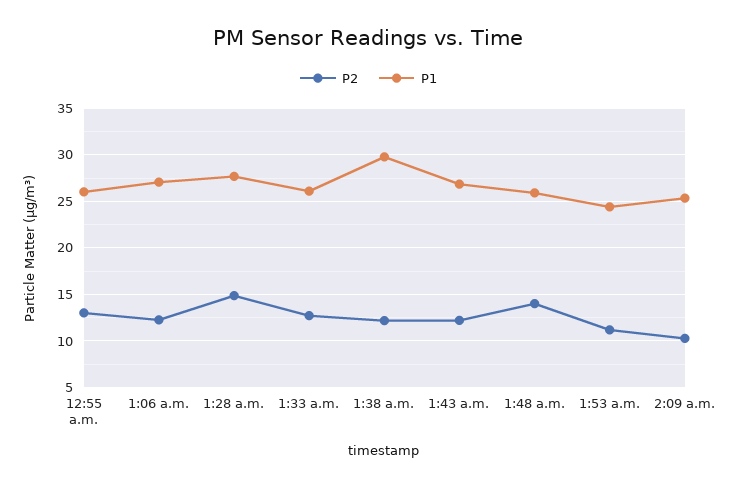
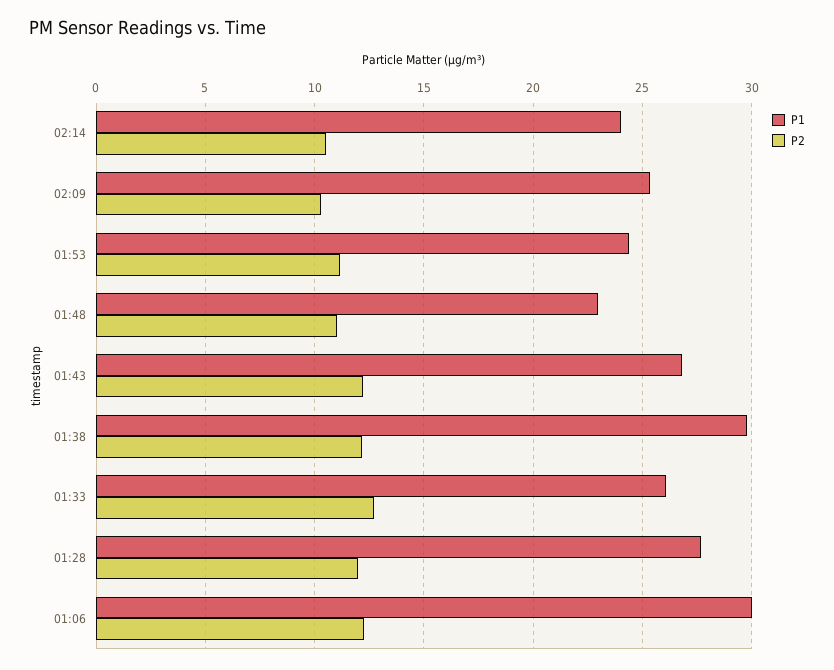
P2, 12:55 a.m.: 13 -> none
P1, 12:55 a.m.: 26 -> none
P1, 1:06 a.m.: 27 -> 30
P2, 1:28 a.m.: 15 -> 12
P2, 1:48 a.m.: 14 -> 11
P1, 1:48 a.m.: 26 -> 23
P1, 02:14: none -> 24
P2, 02:14: none -> 10.5

